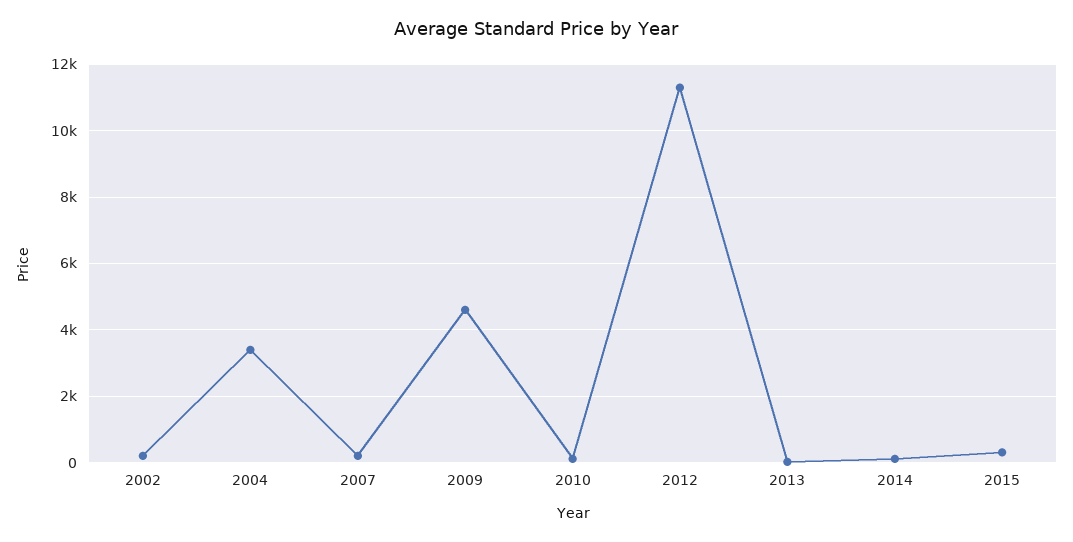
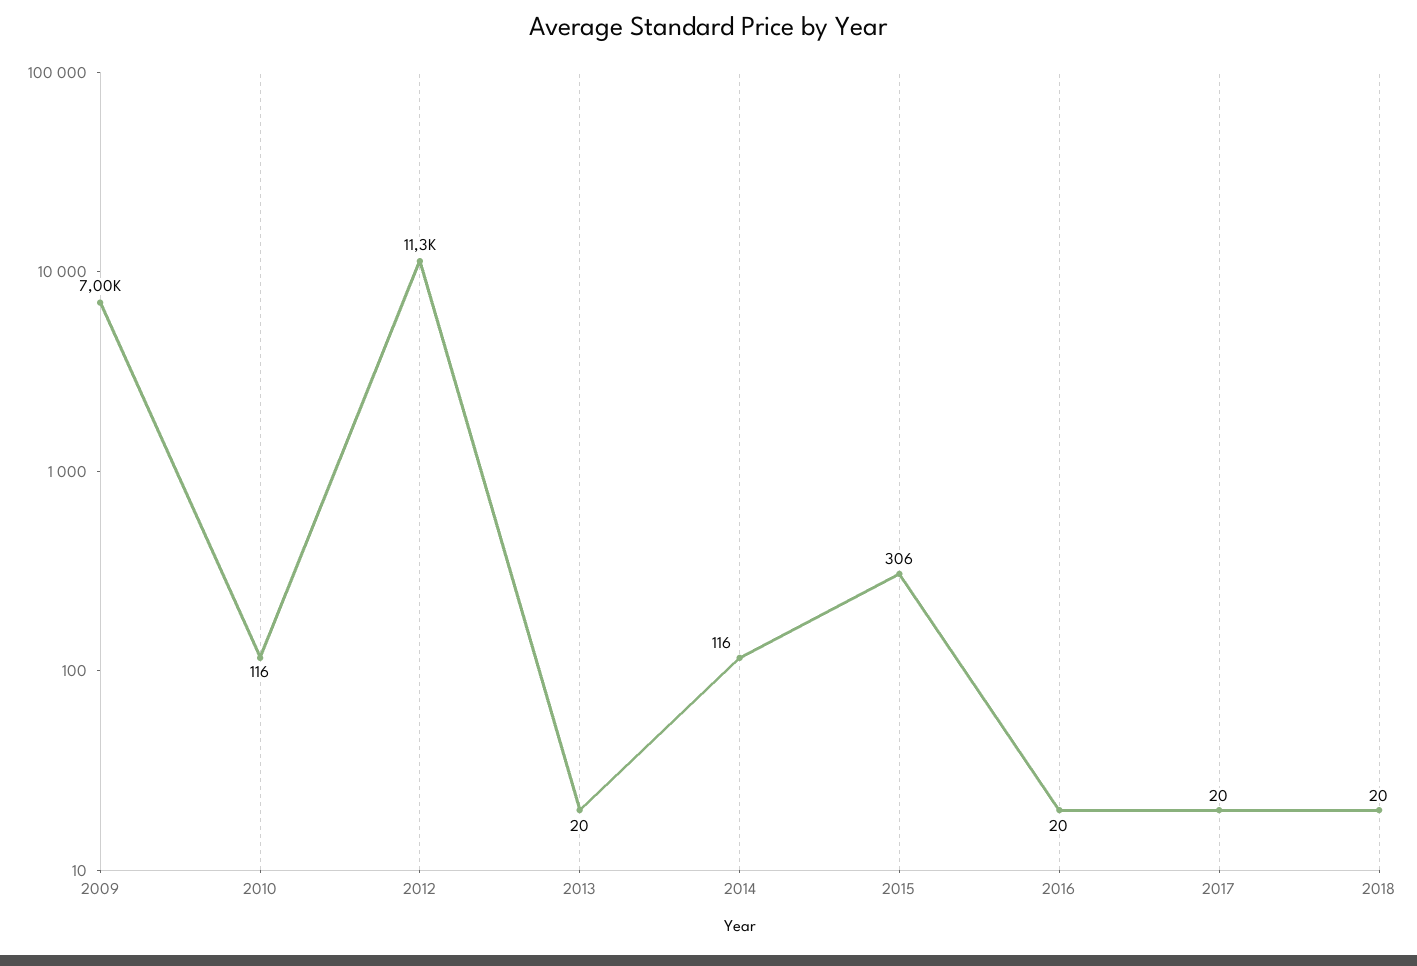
2002: 200 -> none
2004: 3400 -> none
2007: 200 -> none
2009: 4600 -> 7000
2016: none -> 20
2017: none -> 20
2018: none -> 20

